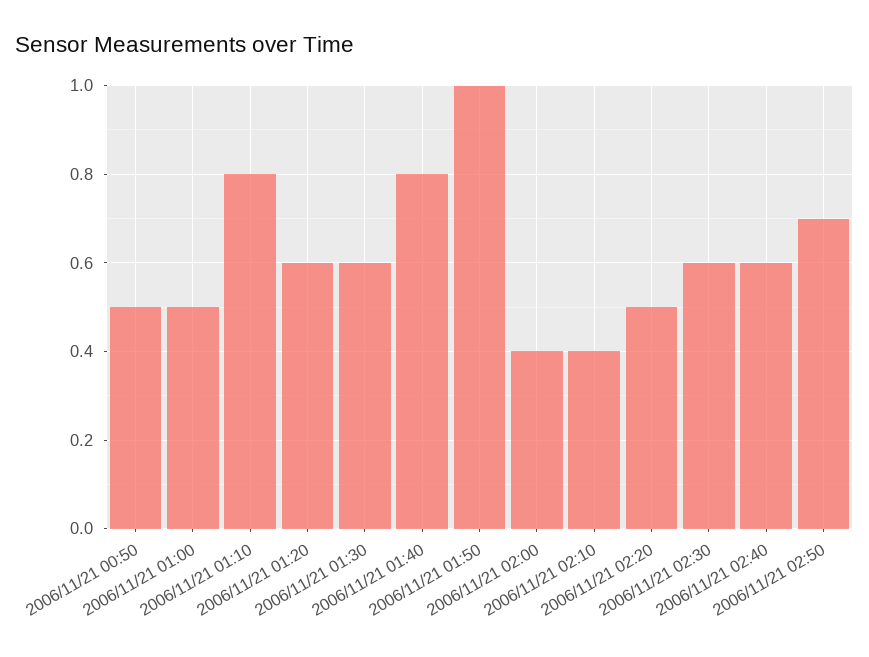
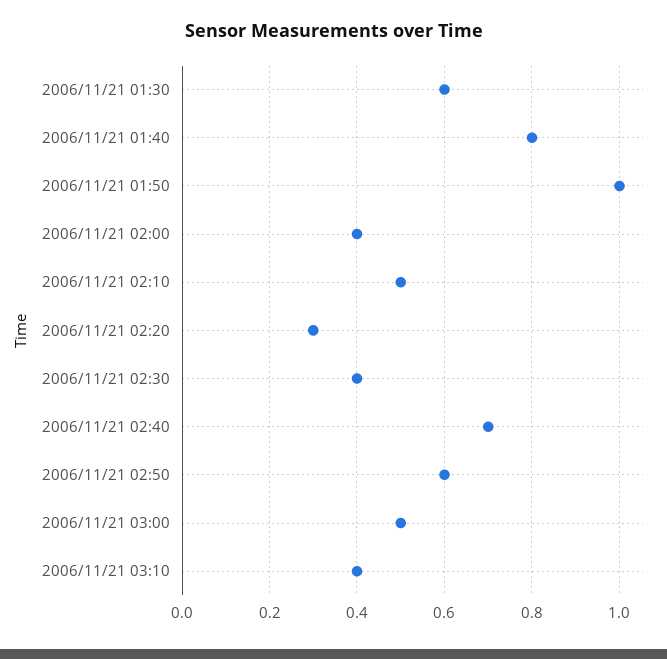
2006/11/21 00:50: 0.5 -> none
2006/11/21 01:00: 0.5 -> none
2006/11/21 01:10: 0.8 -> none
2006/11/21 01:20: 0.6 -> none
2006/11/21 02:10: 0.4 -> 0.5
2006/11/21 02:20: 0.5 -> 0.3
2006/11/21 02:30: 0.6 -> 0.4
2006/11/21 02:40: 0.6 -> 0.7
2006/11/21 02:50: 0.7 -> 0.6
2006/11/21 03:00: none -> 0.5
2006/11/21 03:10: none -> 0.4

